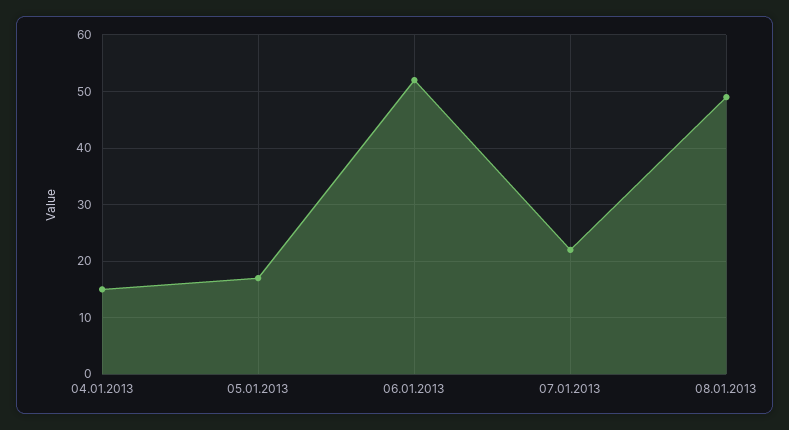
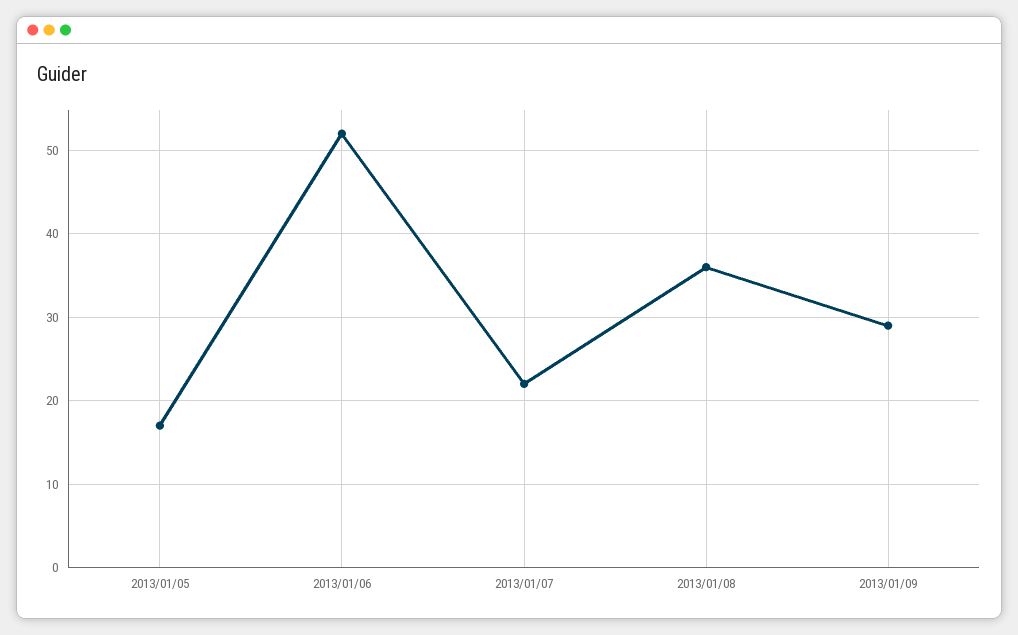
04.01.2013: 15 -> none
08.01.2013: 50 -> 36
2013/01/09: none -> 29

